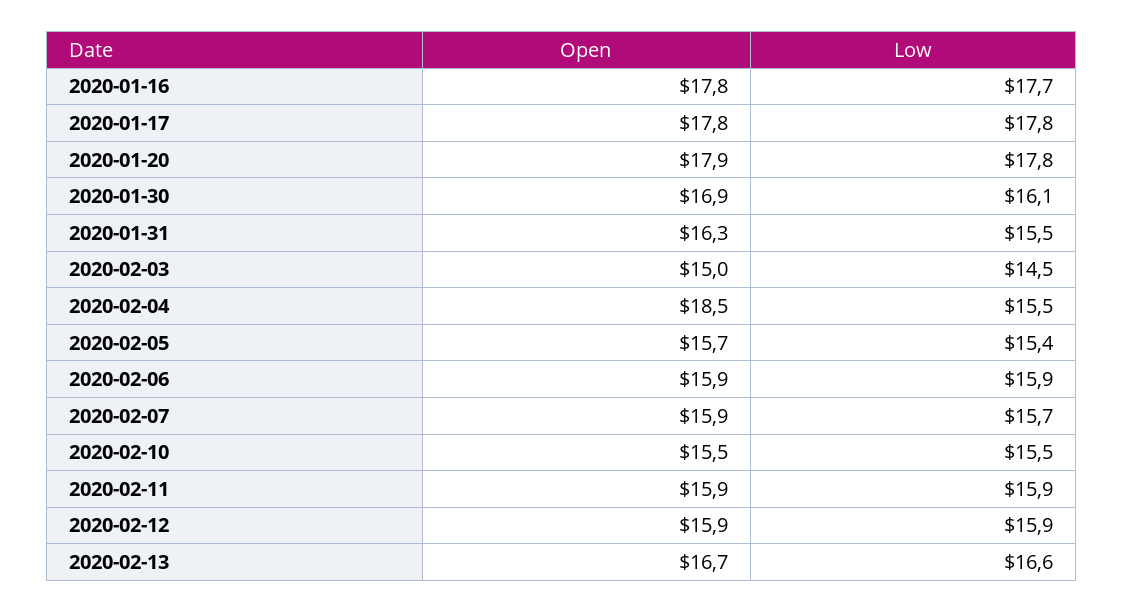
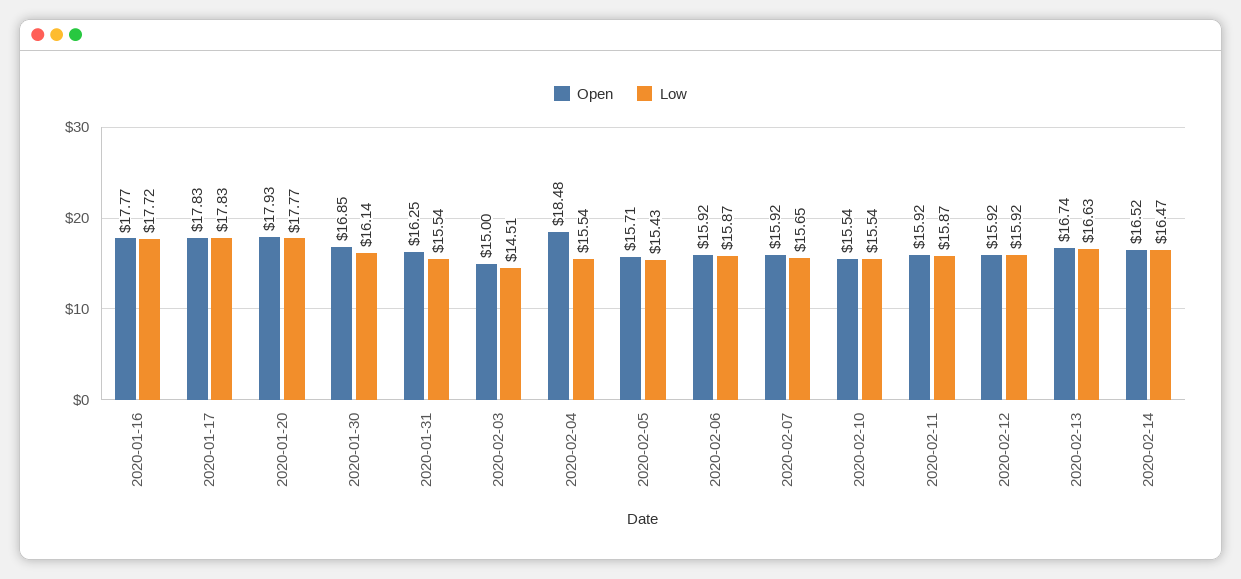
Open, 2020-02-14: none -> 16.52
Low, 2020-02-14: none -> 16.47

